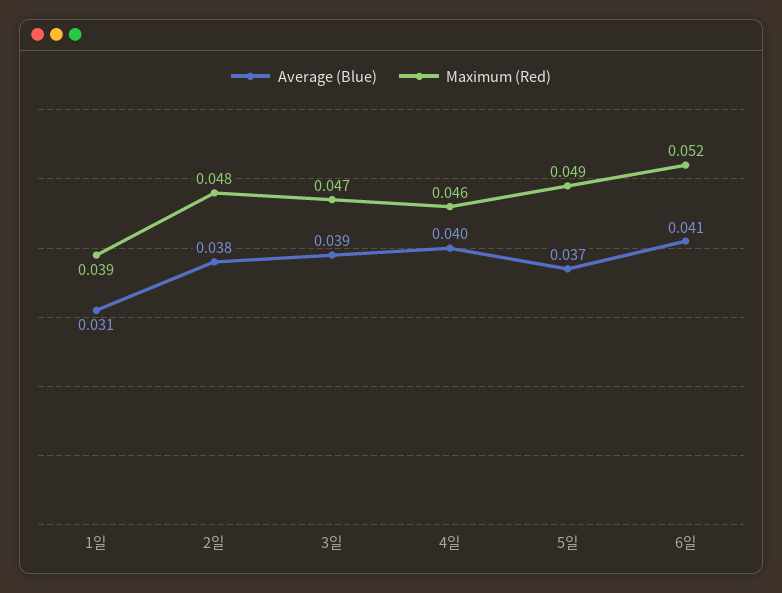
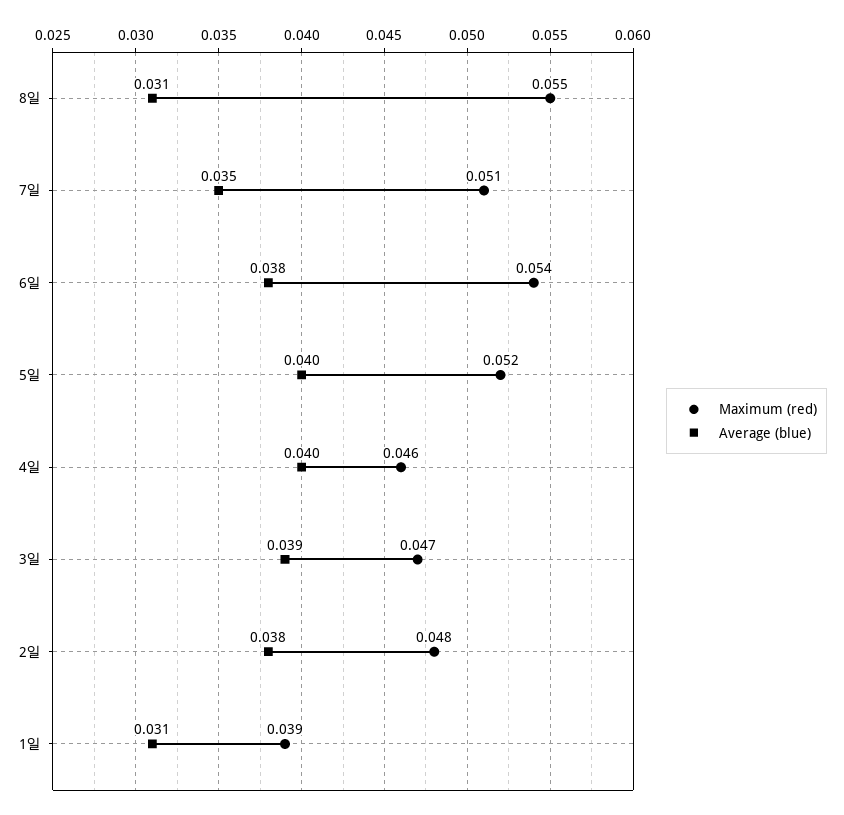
Average (Blue), 5일: 0.037 -> 0.04
Maximum (Red), 5일: 0.049 -> 0.052
Average (Blue), 6일: 0.041 -> 0.038
Maximum (Red), 6일: 0.052 -> 0.054
Maximum (Red), 8일: none -> 0.055
Average (Blue), 8일: none -> 0.031
Maximum (Red), 7일: none -> 0.051
Average (Blue), 7일: none -> 0.035

